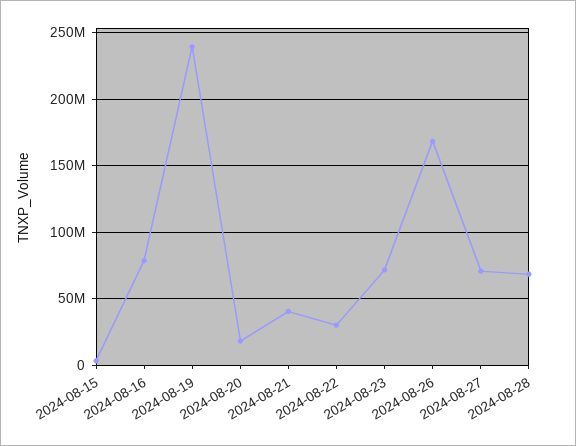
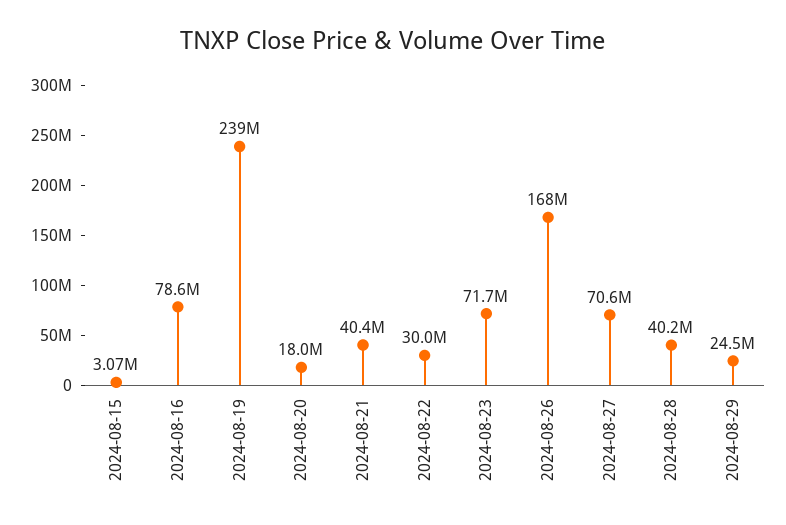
2024-08-28: 70000000 -> 40200000
2024-08-29: none -> 24500000

